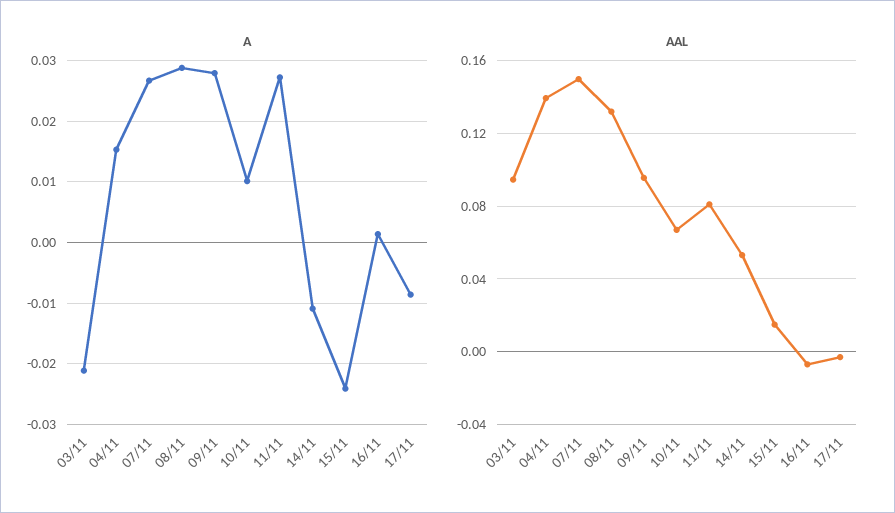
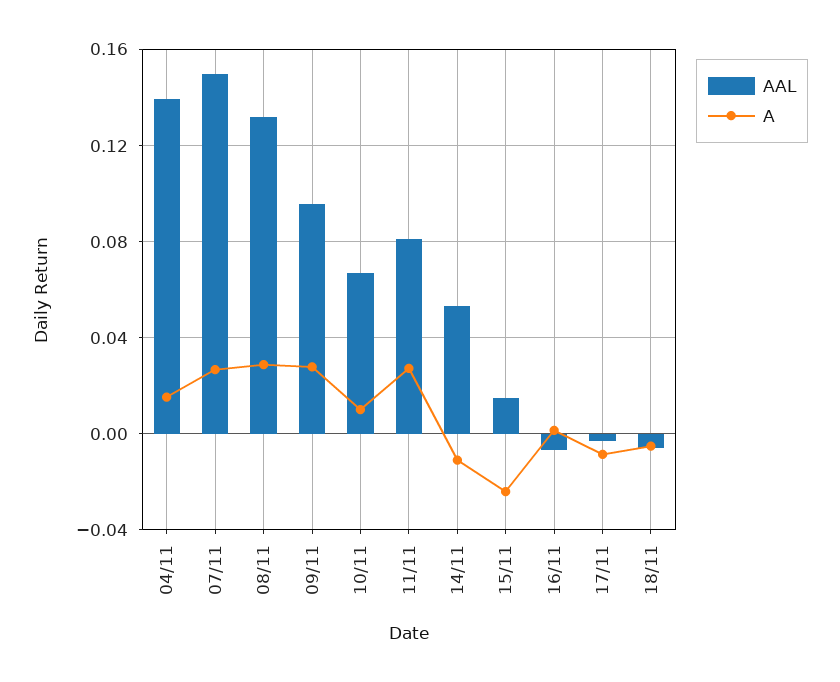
A, 03/11: -0.021 -> none
AAL, 03/11: 0.095 -> none
AAL, 18/11: none -> -0.005
A, 18/11: none -> -0.005

